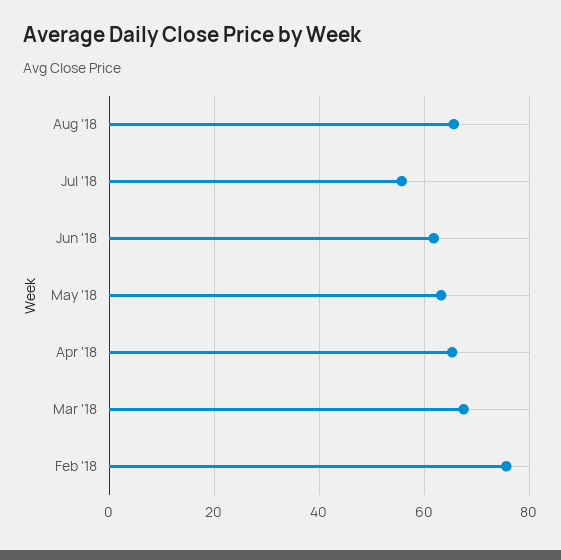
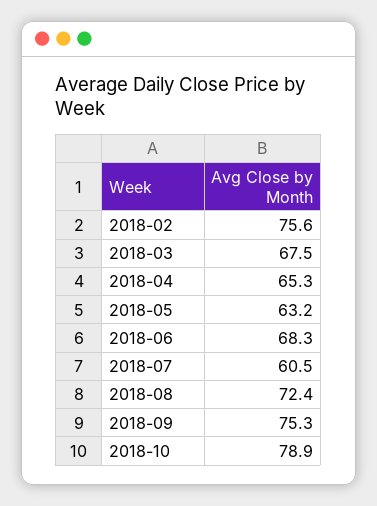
Aug '18: 66 -> 72.4
Jul '18: 56 -> 60.5
Jun '18: 62 -> 68.3
2018-09: none -> 75.3
2018-10: none -> 78.9

